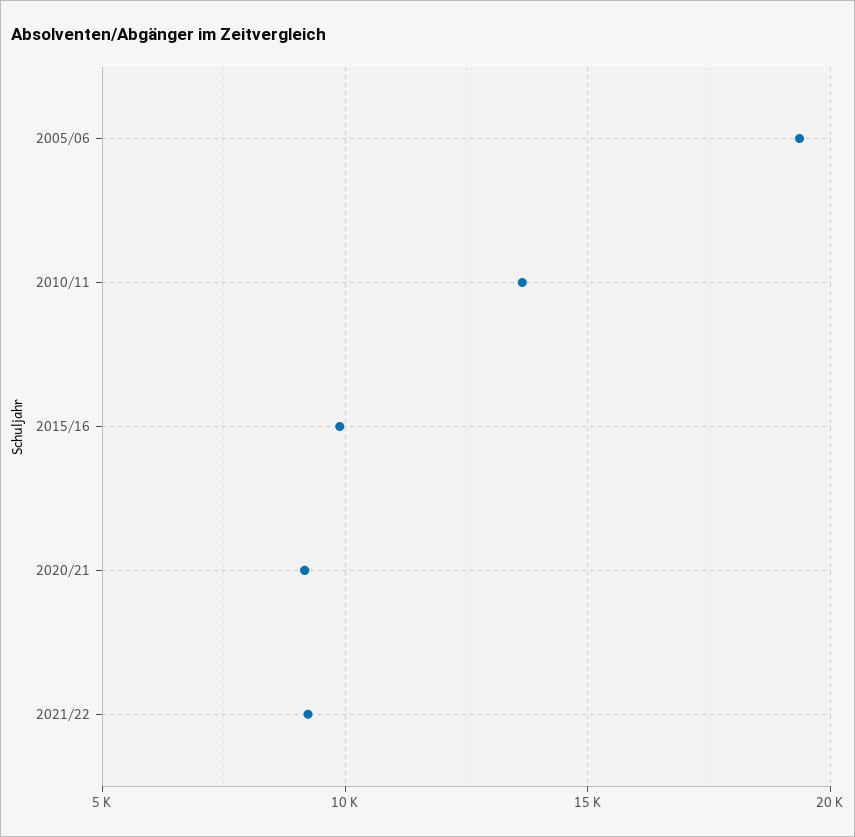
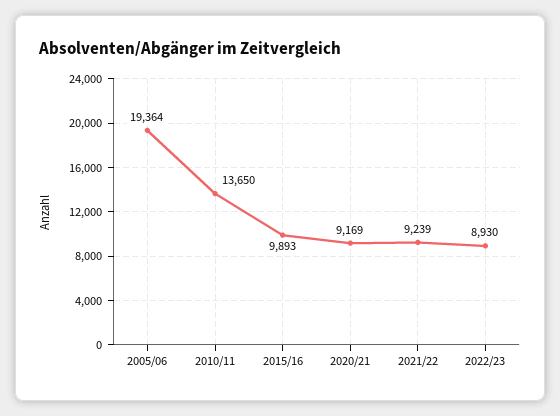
2022/23: none -> 8930

